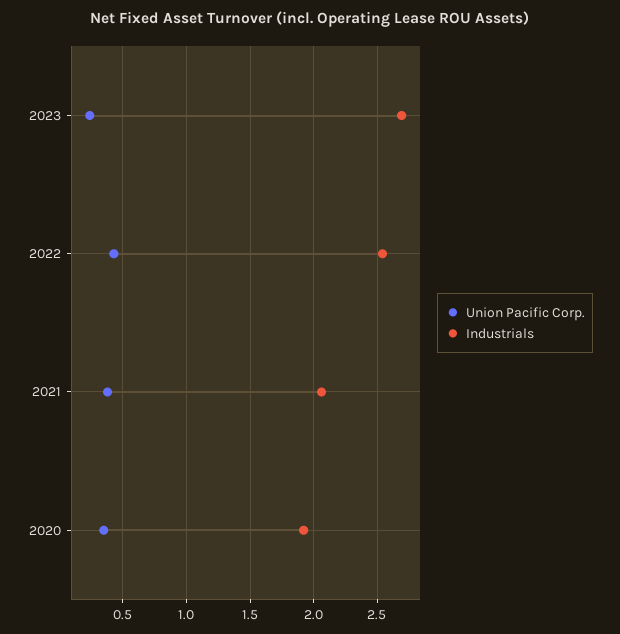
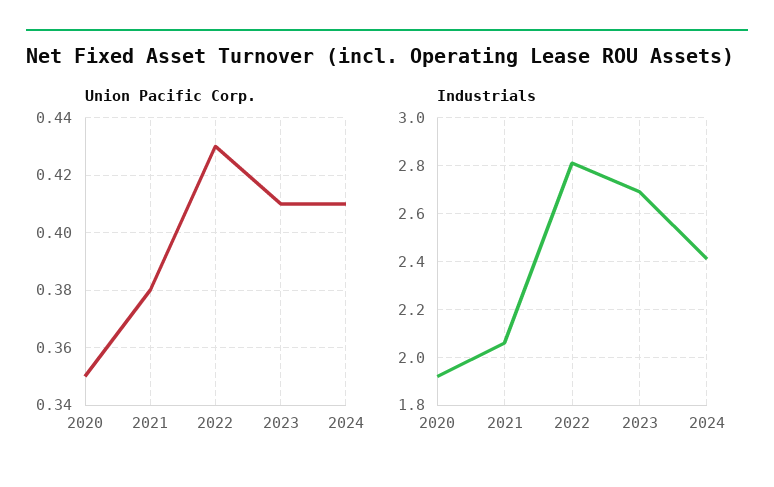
Union Pacific Corp., 2023: 0.25 -> 0.41
Industrials, 2022: 2.55 -> 2.8
Union Pacific Corp., 2024: none -> 0.41
Industrials, 2024: none -> 2.4

